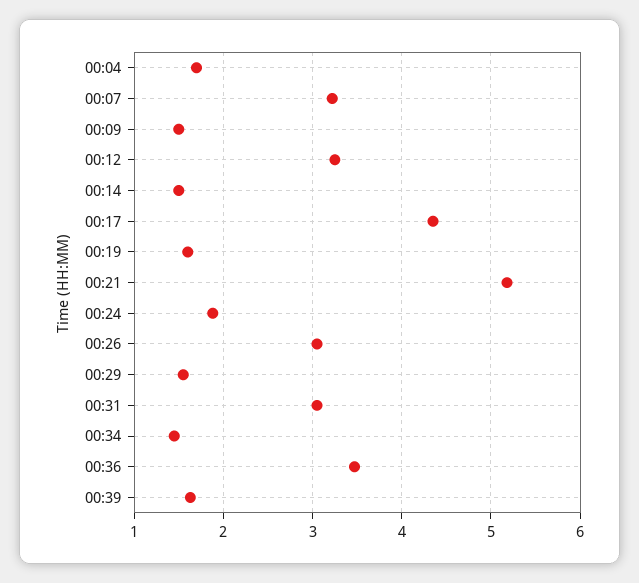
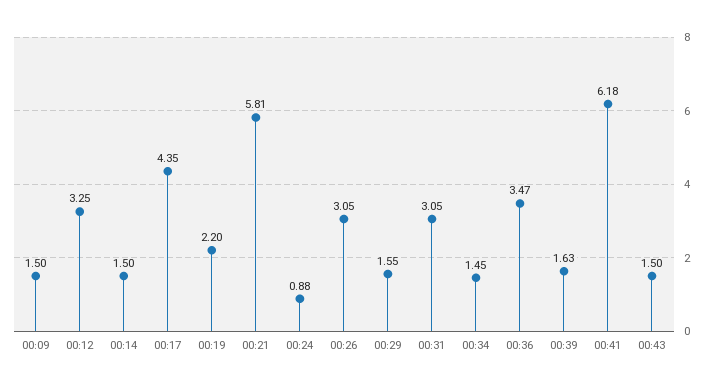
00:04: 1.7 -> none
00:07: 3.2 -> none
00:19: 1.6 -> 2.2
00:21: 5.2 -> 5.81
00:24: 1.9 -> 0.88
00:41: none -> 6.18
00:43: none -> 1.5

